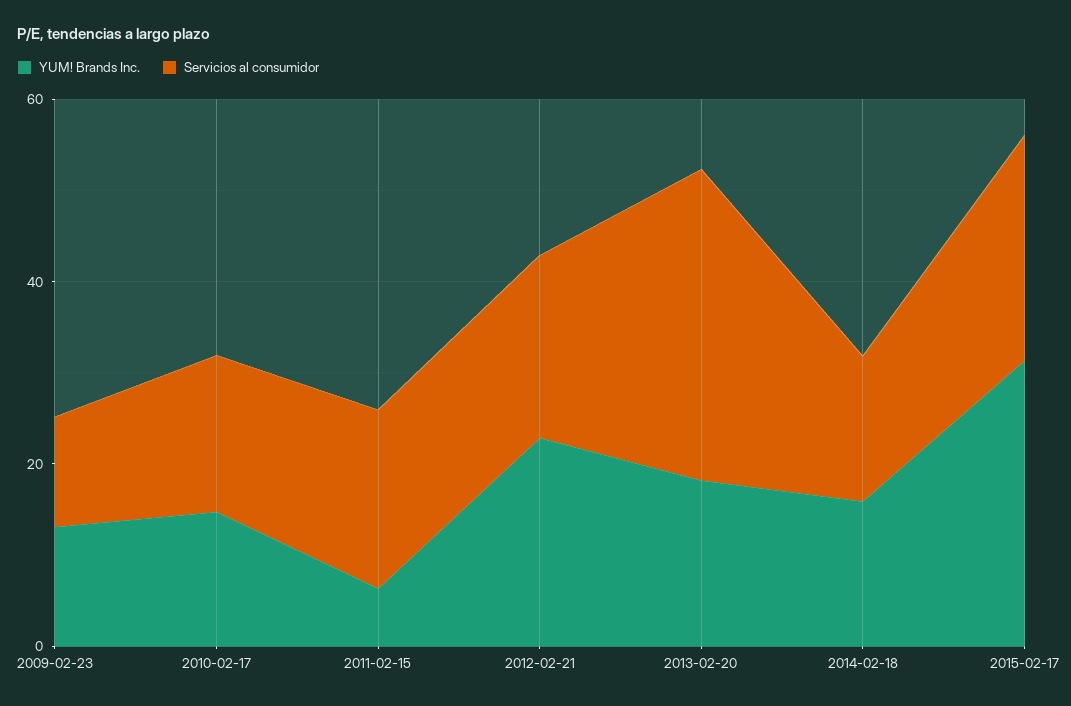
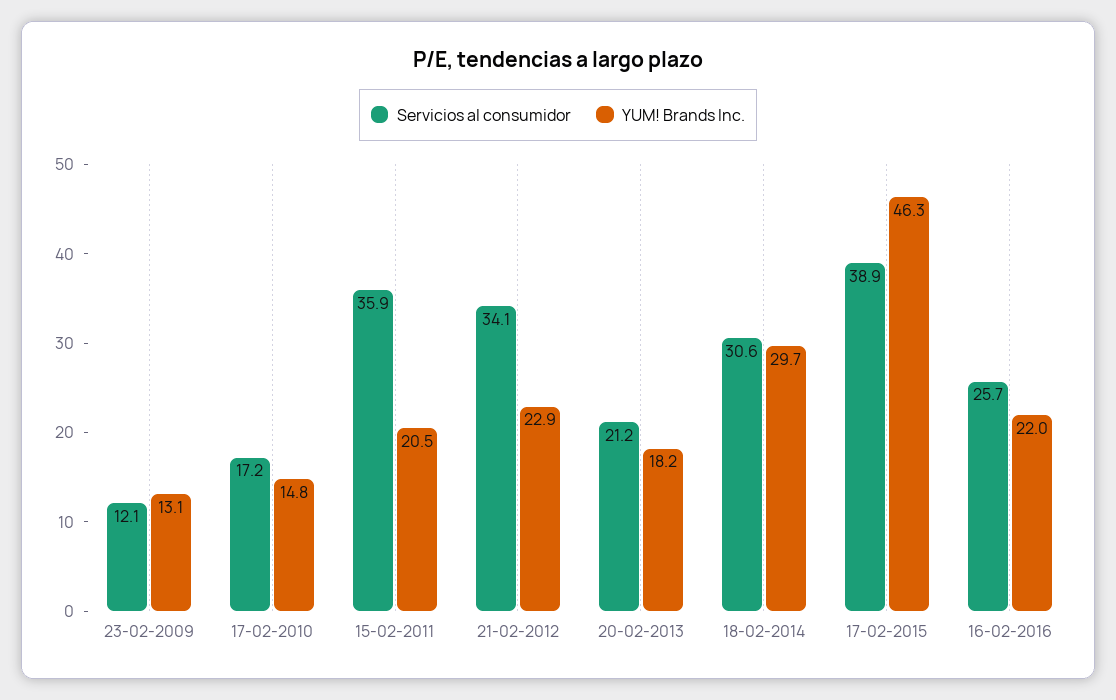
YUM! Brands Inc., 2011-02-15: 5 -> 20.5
Servicios al consumidor, 2011-02-15: 20 -> 35.9
Servicios al consumidor, 2012-02-21: 20 -> 34.1
Servicios al consumidor, 2013-02-20: 35 -> 21.2
YUM! Brands Inc., 2014-02-18: 15 -> 29.7
Servicios al consumidor, 2014-02-18: 15 -> 30.6
YUM! Brands Inc., 2015-02-17: 30 -> 46.3
Servicios al consumidor, 2015-02-17: 25 -> 38.9
Servicios al consumidor, 16-02-2016: none -> 25.7
YUM! Brands Inc., 16-02-2016: none -> 22

